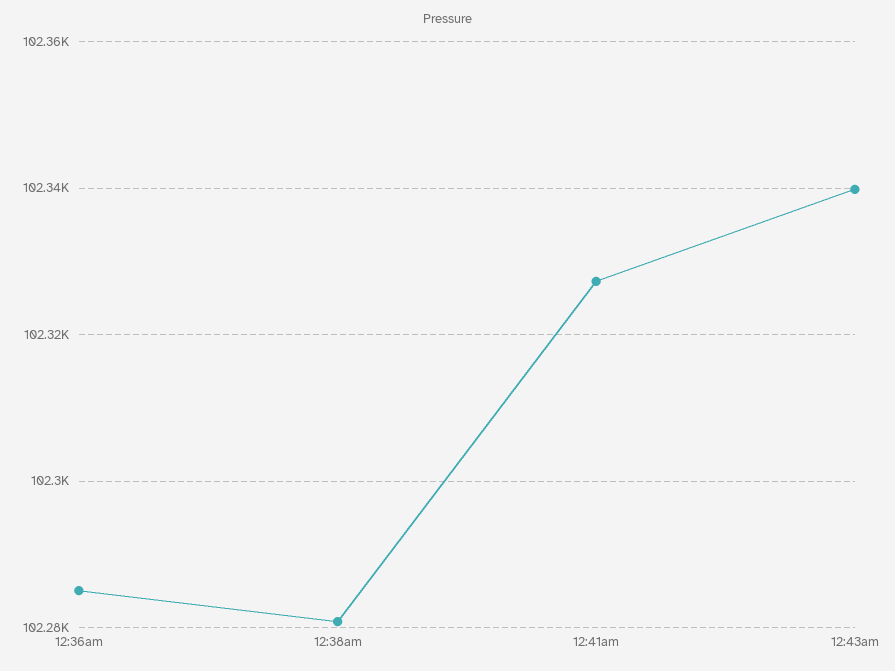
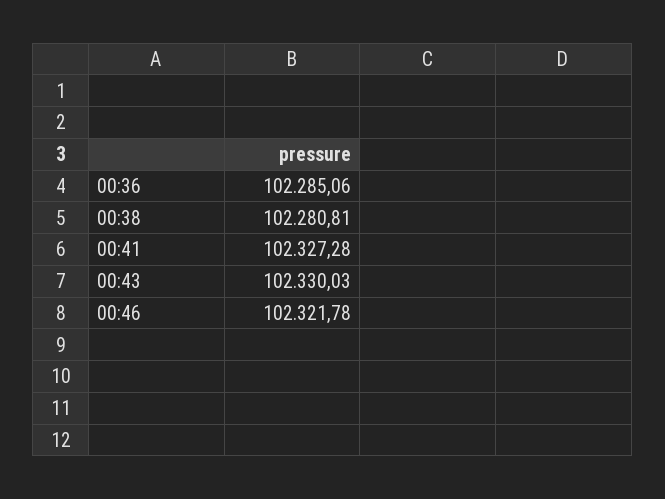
12:43am: 102340 -> 102330.03
00:46: none -> 102321.78

